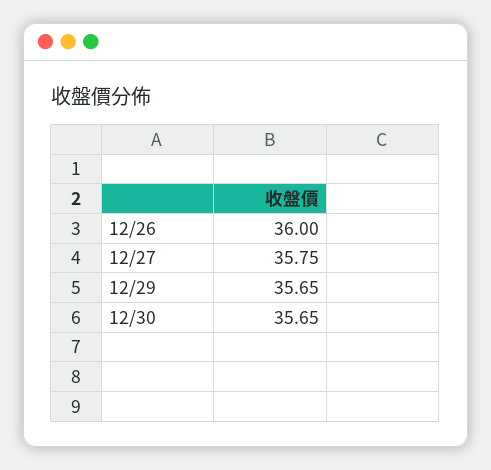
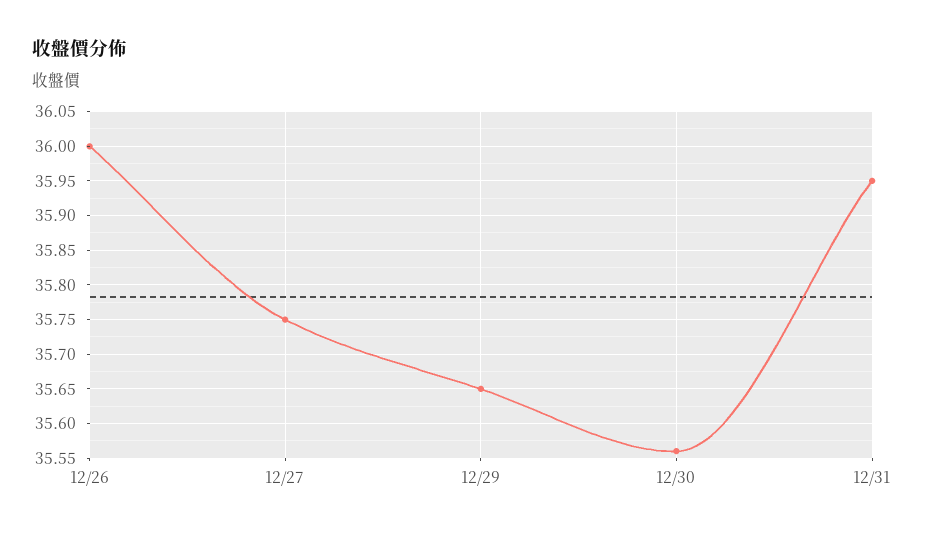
12/30: 35.65 -> 35.56
12/31: none -> 35.95

